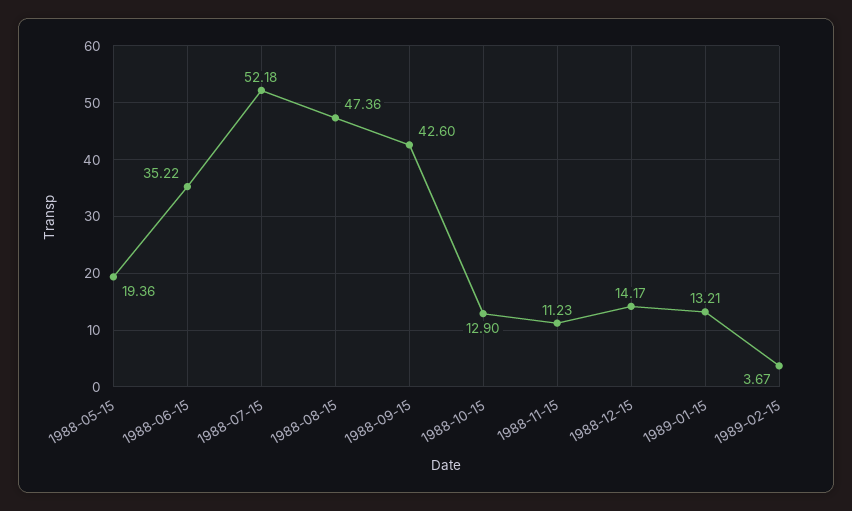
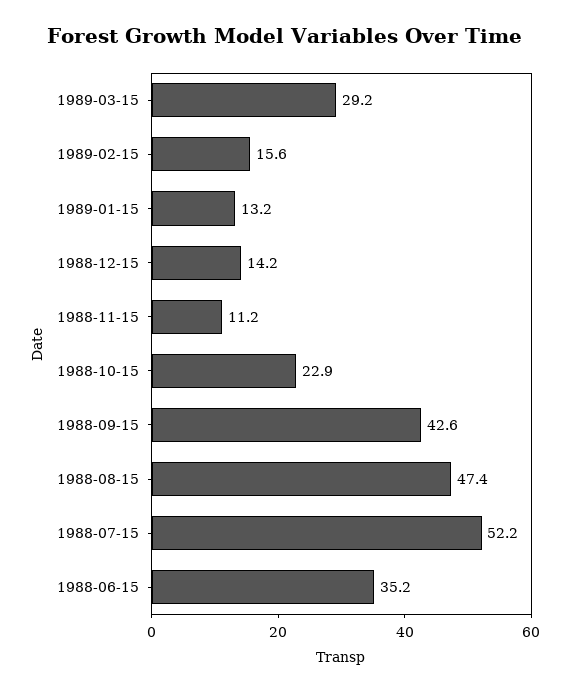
1988-05-15: 19.36 -> none
1988-10-15: 12.9 -> 22.9
1989-02-15: 3.67 -> 15.6
1989-03-15: none -> 29.2

